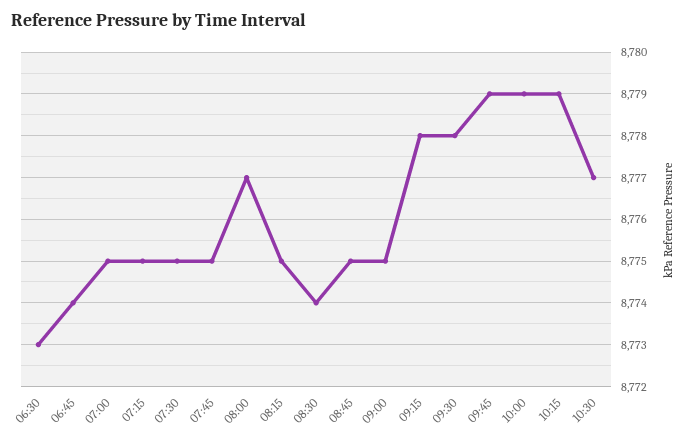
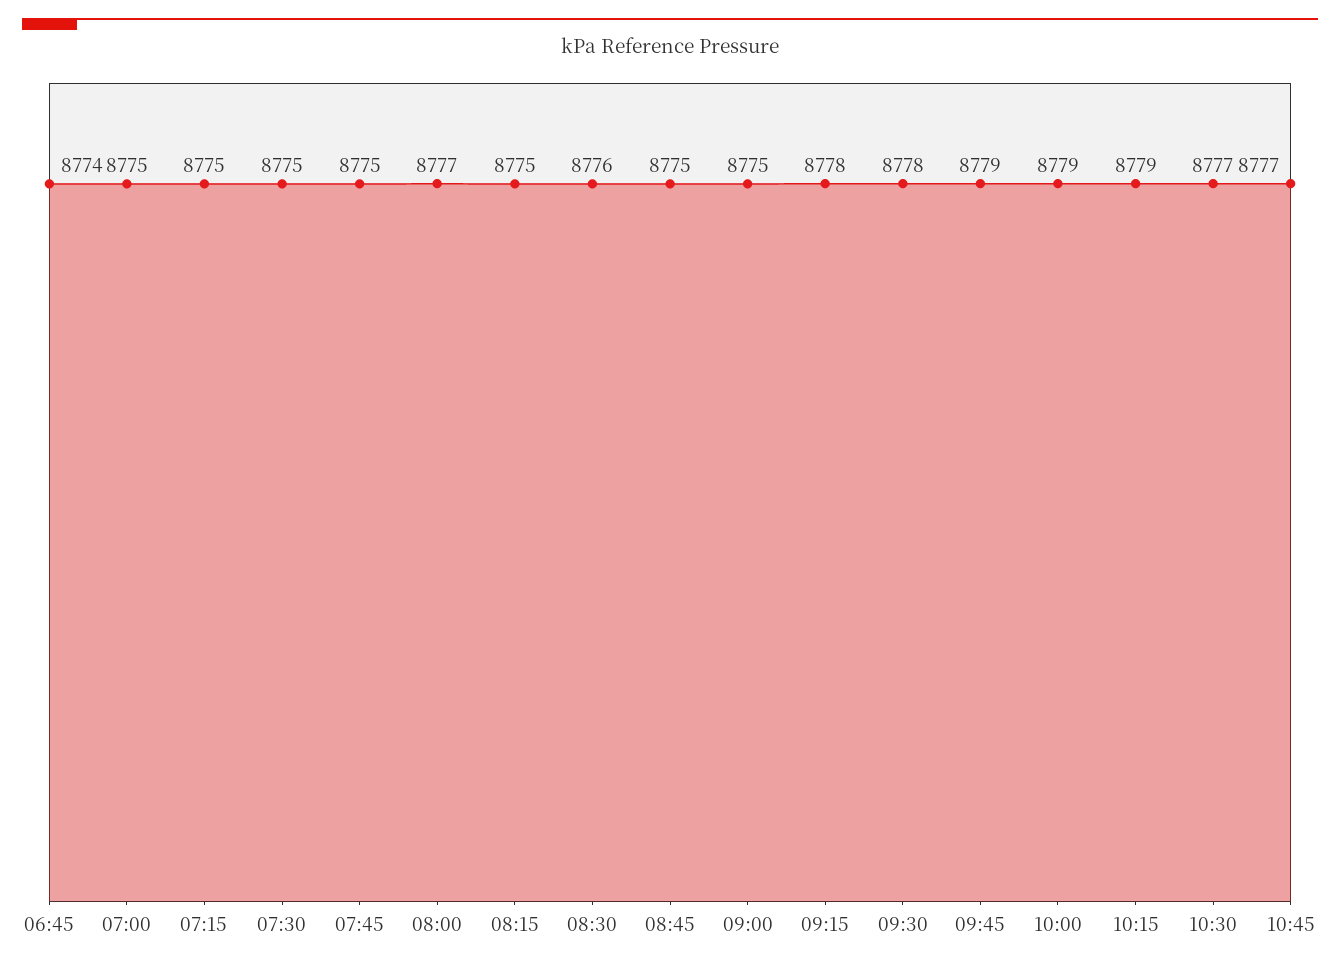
06:30: 8773 -> none
08:30: 8774 -> 8776
10:45: none -> 8777

